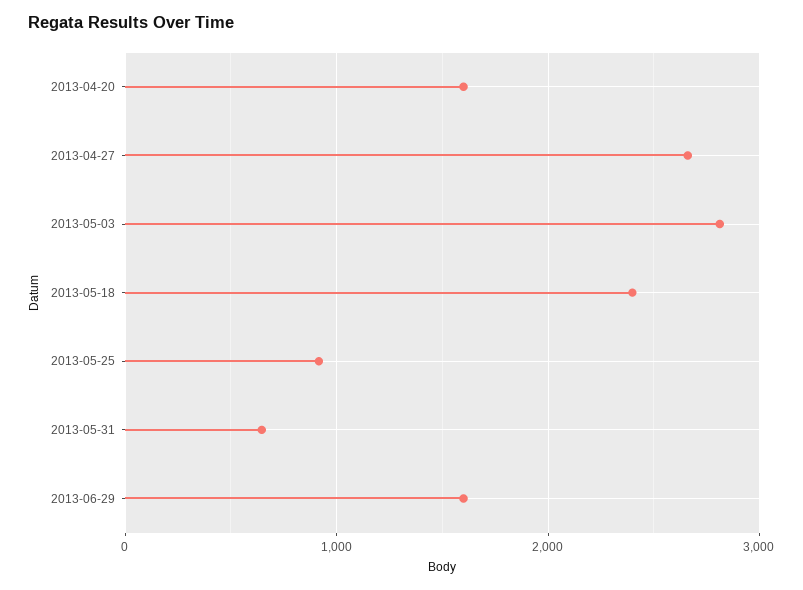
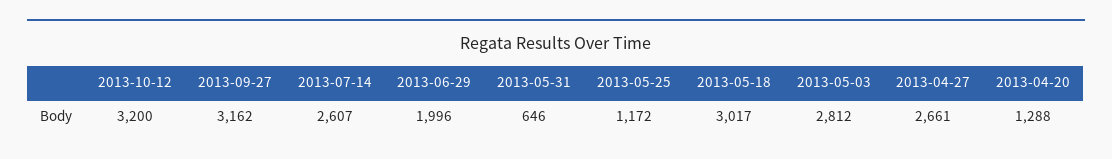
2013-04-20: 1600 -> 1288
2013-05-18: 2400 -> 3017
2013-05-25: 900 -> 1172
2013-06-29: 1600 -> 1996
2013-10-12: none -> 3200
2013-09-27: none -> 3162
2013-07-14: none -> 2607

